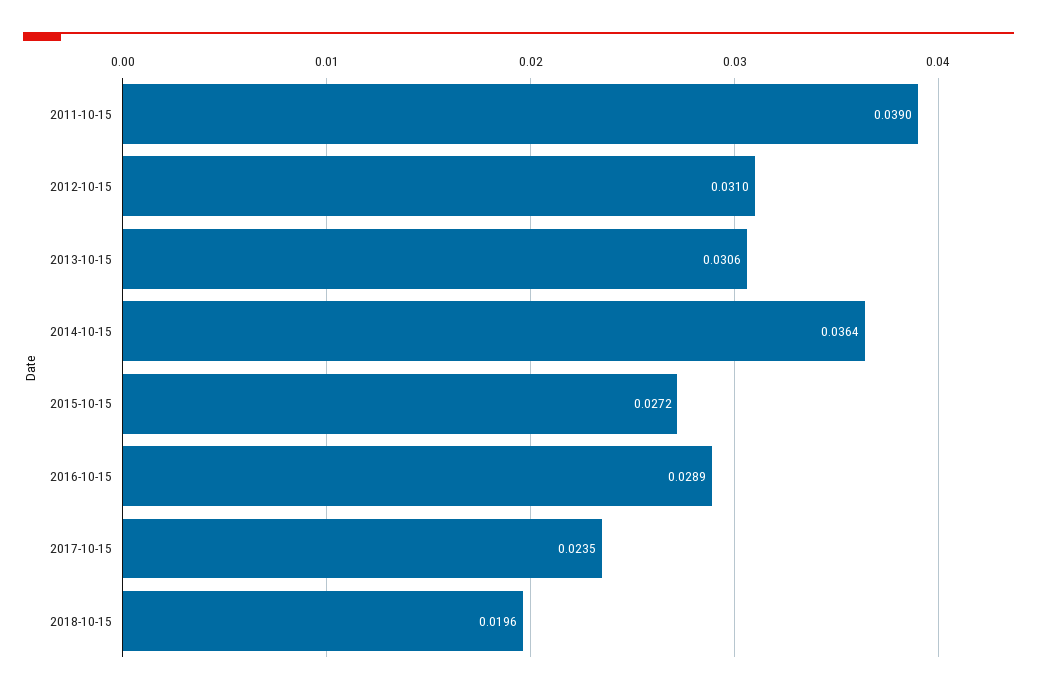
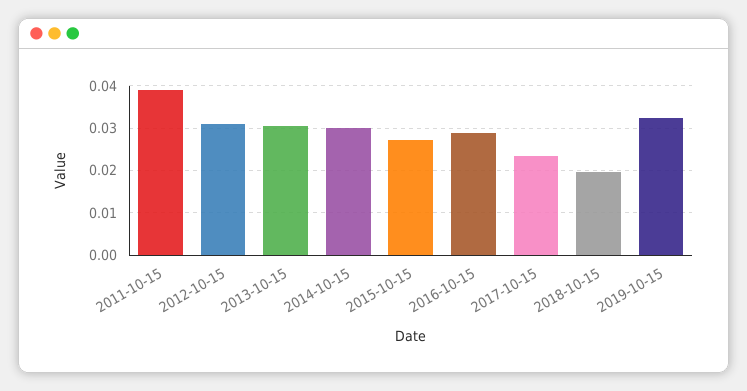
2014-10-15: 0.0364 -> 0.03
2019-10-15: none -> 0.032

